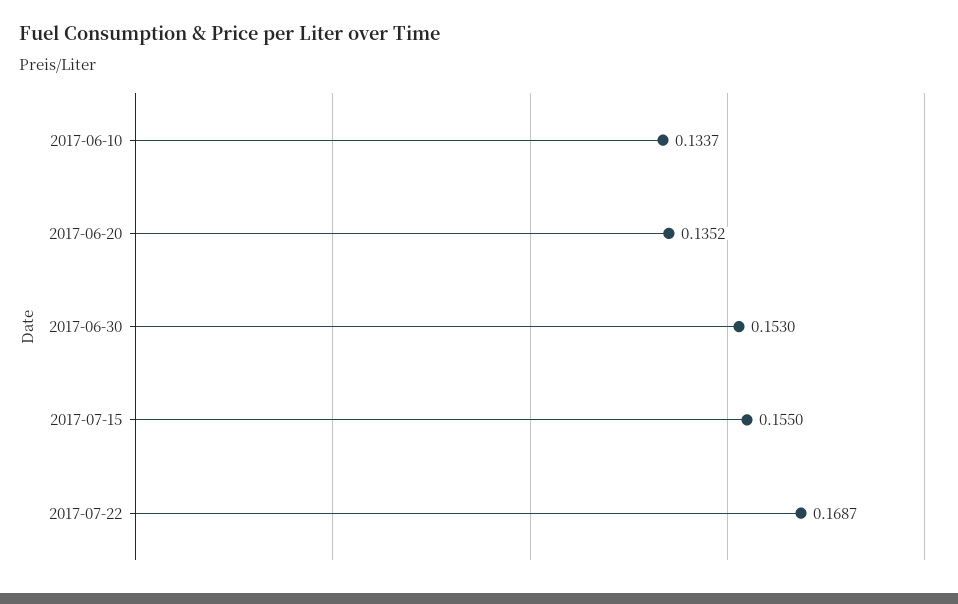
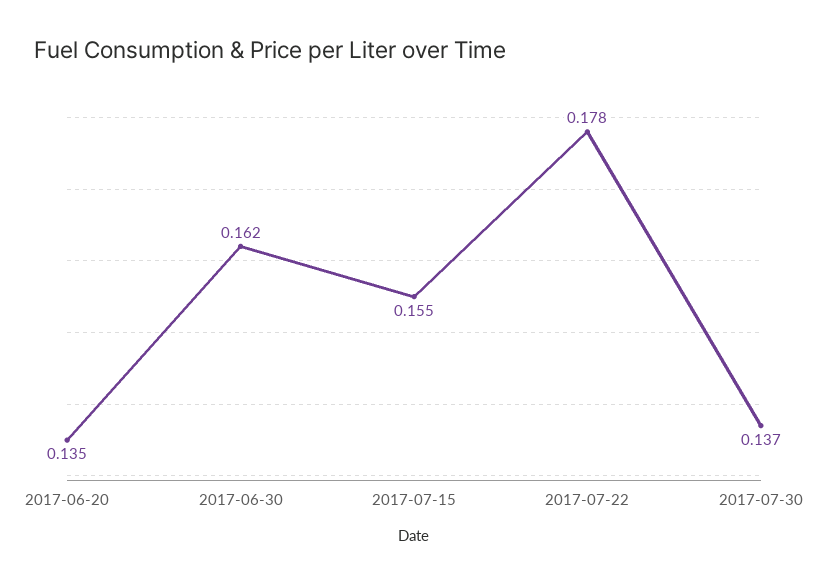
2017-06-10: 0.1337 -> none
2017-06-30: 0.153 -> 0.162
2017-07-22: 0.1687 -> 0.178
2017-07-30: none -> 0.137

